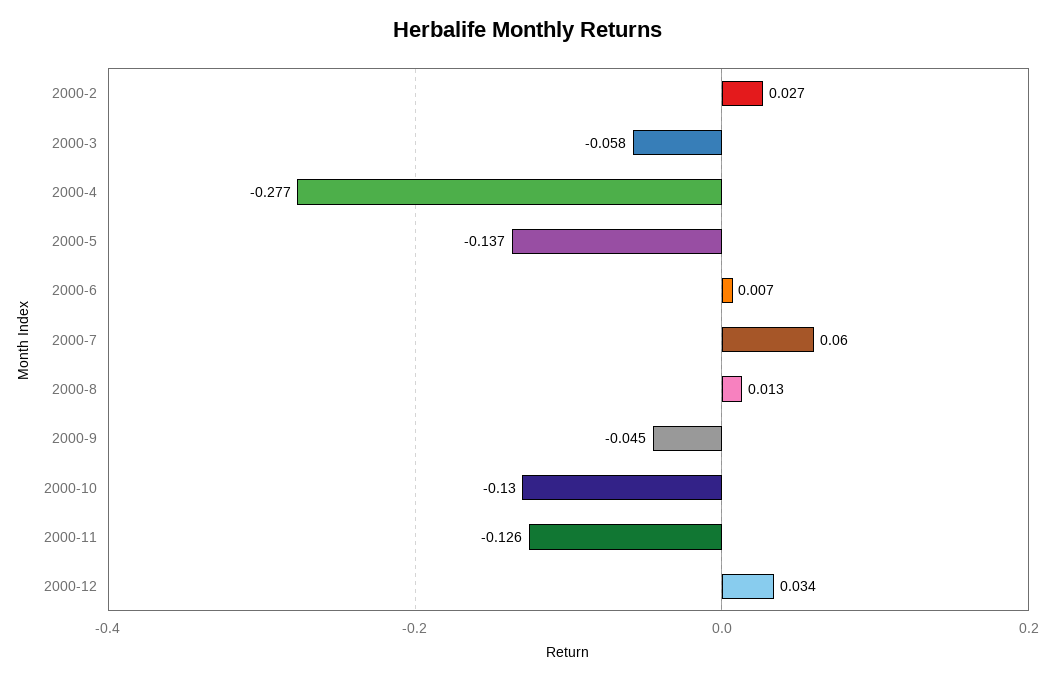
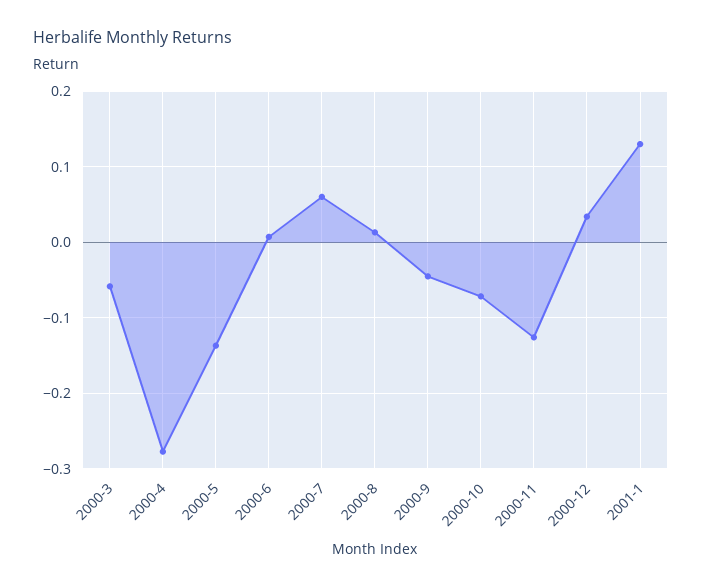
2000-2: 0.027 -> none
2000-10: -0.13 -> -0.07
2001-1: none -> 0.13

